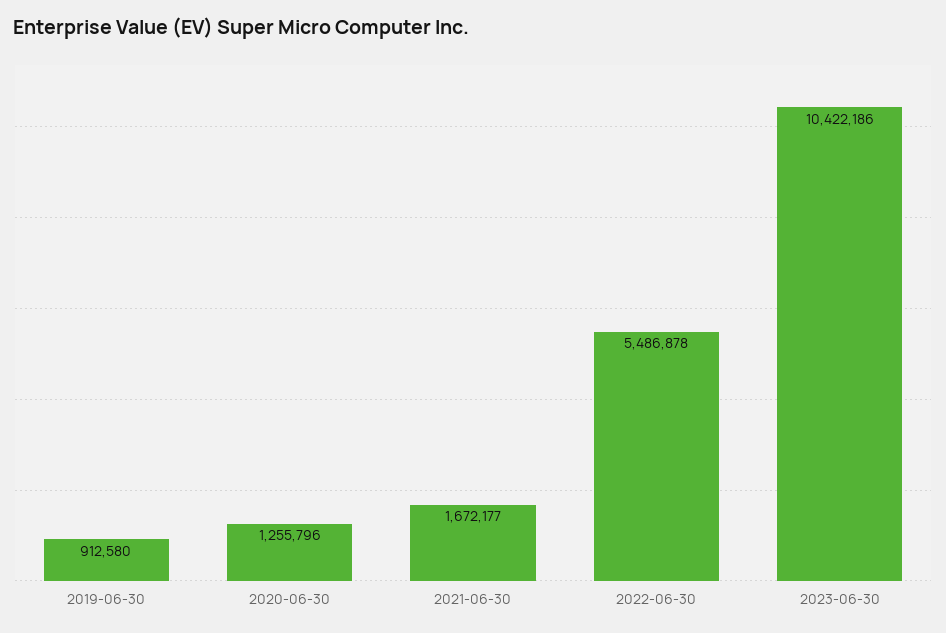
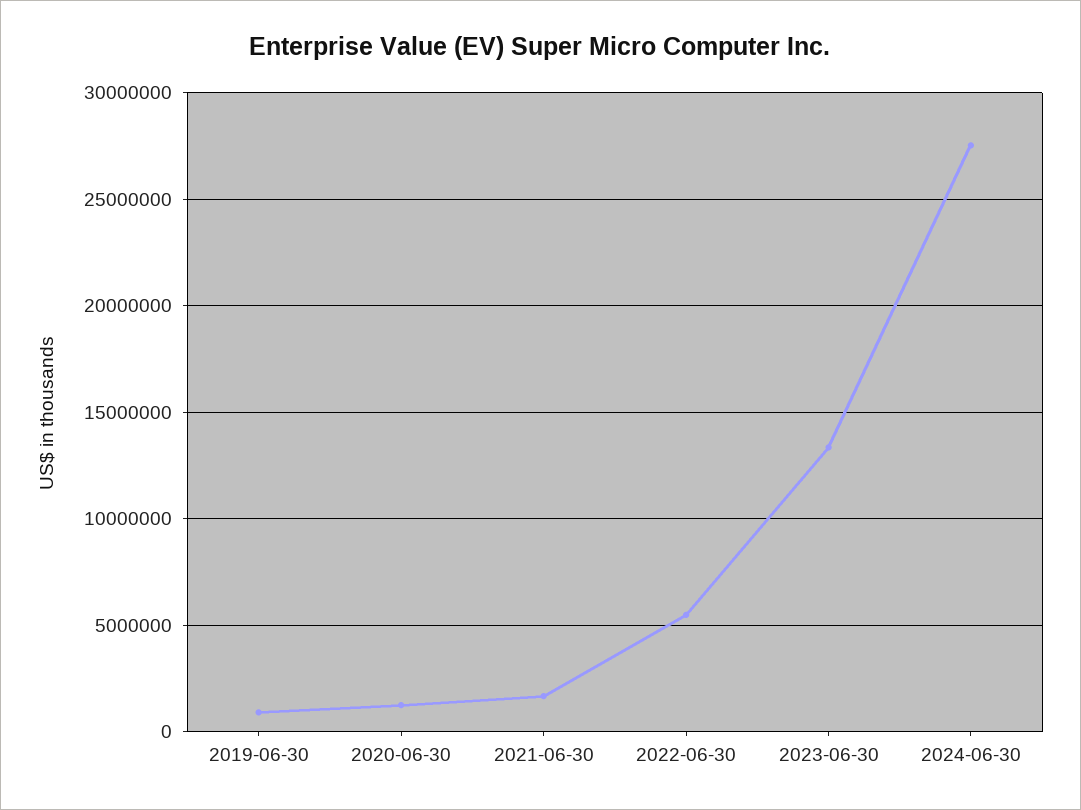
2023-06-30: 10422186 -> 13500000
2024-06-30: none -> 27500000

